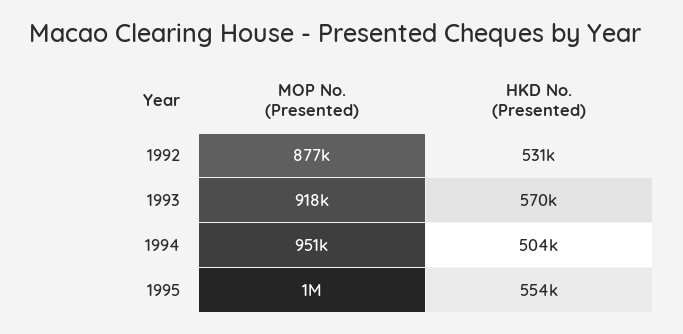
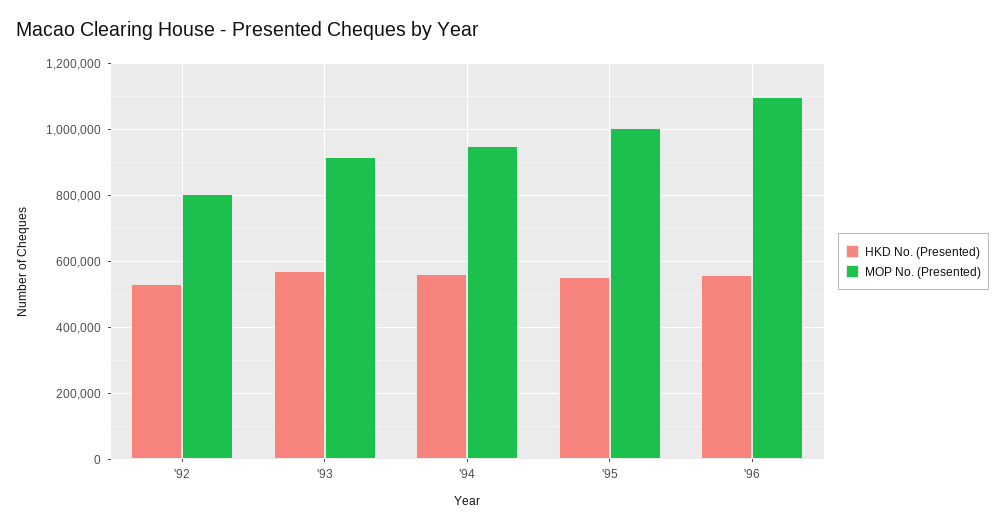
MOP No. (Presented), 1992: 877000 -> 800000
HKD No. (Presented), 1994: 504000 -> 560000
HKD No. (Presented), '96: none -> 560000
MOP No. (Presented), '96: none -> 1100000

